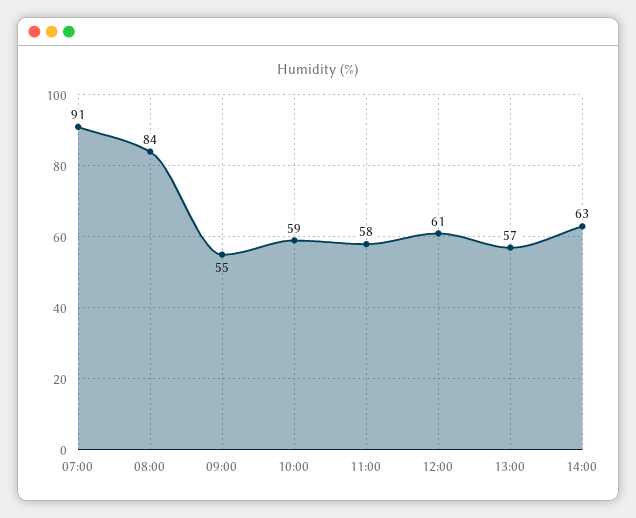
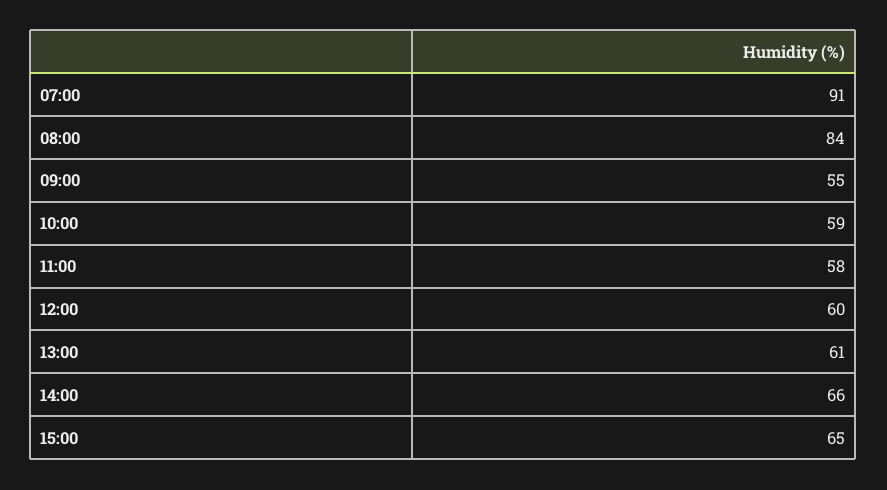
12:00: 61 -> 60
13:00: 57 -> 61
14:00: 63 -> 66
15:00: none -> 65

